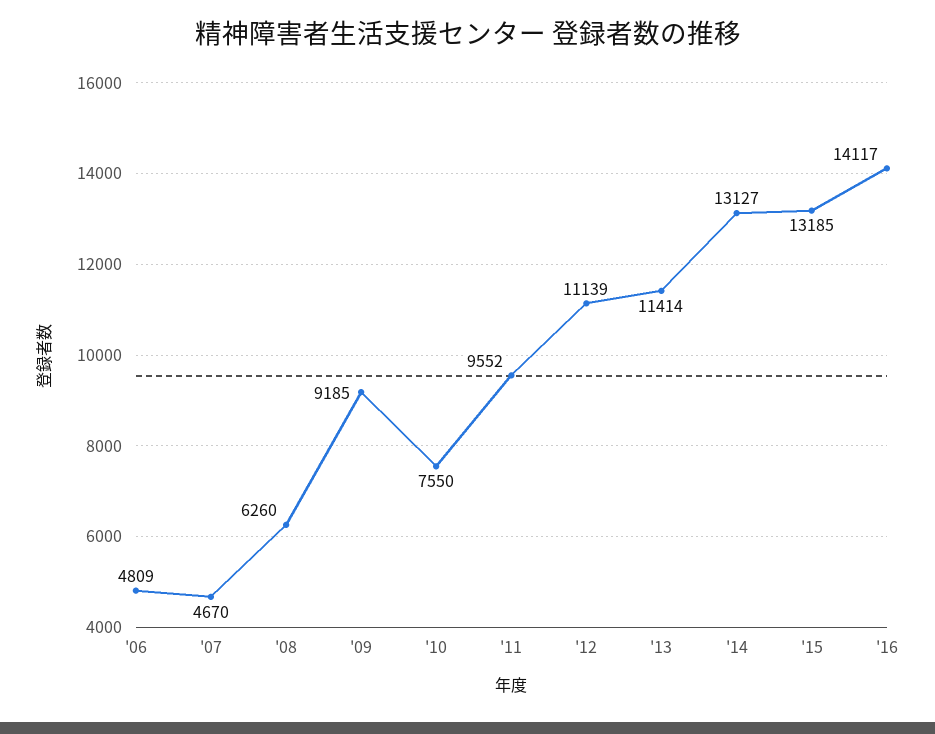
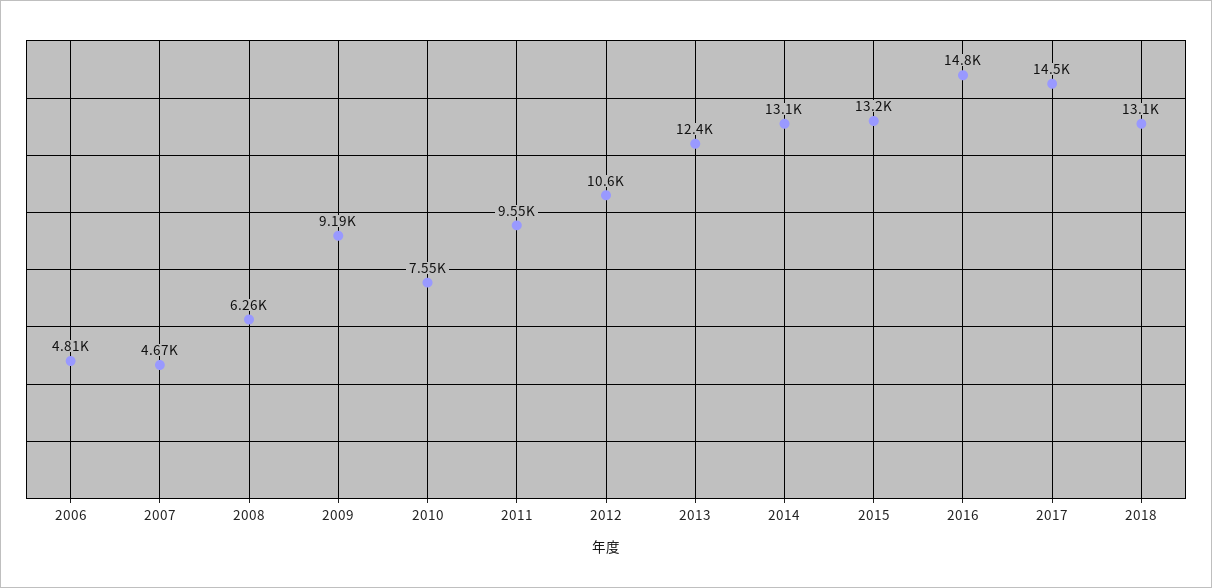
'12: 11139 -> 10600
'13: 11414 -> 12400
'16: 14117 -> 14800
2017: none -> 14500
2018: none -> 13100

